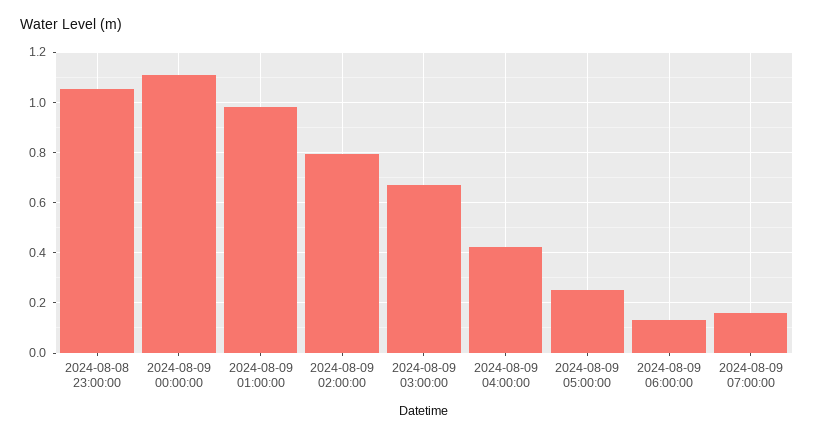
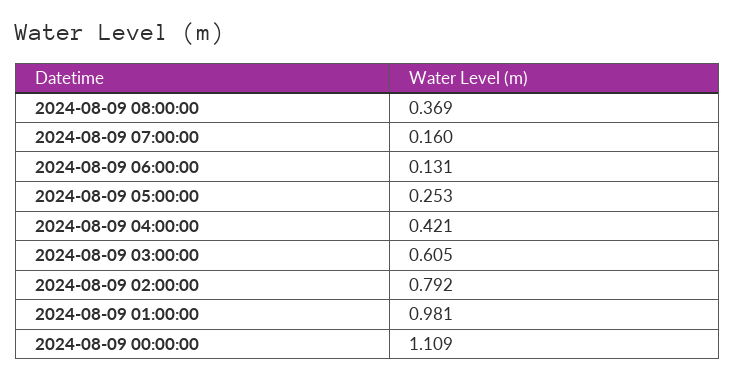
2024-08-08 23:00:00: 1.05 -> none
2024-08-09 03:00:00: 0.675 -> 0.605
2024-08-09 08:00:00: none -> 0.369

